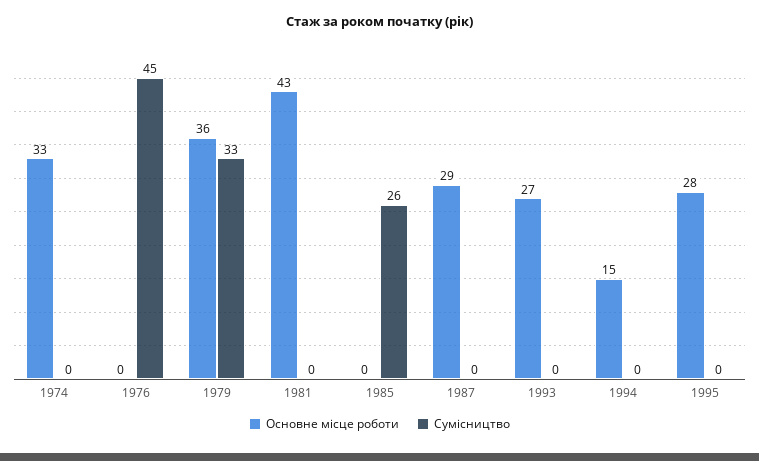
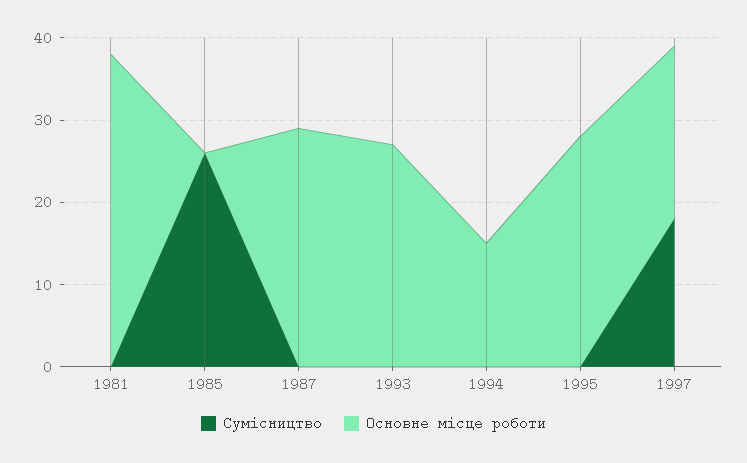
Основне місце роботи, 1974: 33 -> none
Сумісництво, 1974: 0 -> none
Основне місце роботи, 1976: 0 -> none
Сумісництво, 1976: 45 -> none
Основне місце роботи, 1979: 36 -> none
Сумісництво, 1979: 33 -> none
Основне місце роботи, 1981: 43 -> 38
Сумісництво, 1997: none -> 18
Основне місце роботи, 1997: none -> 21

